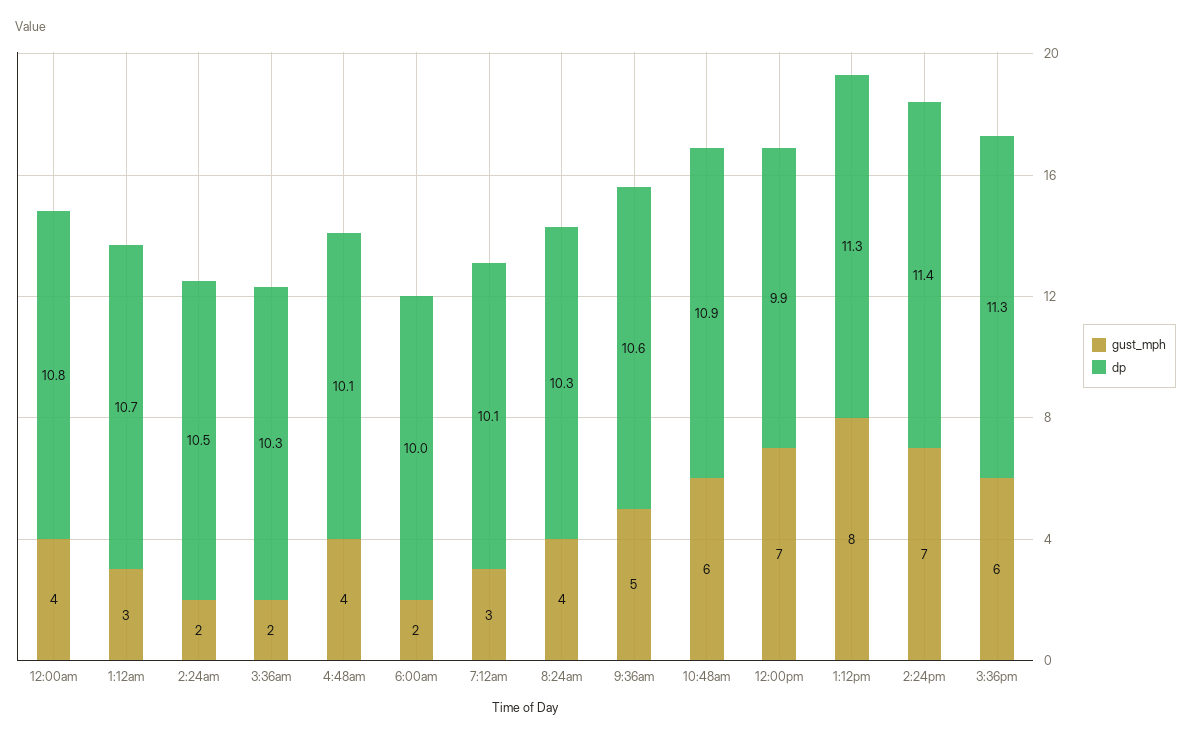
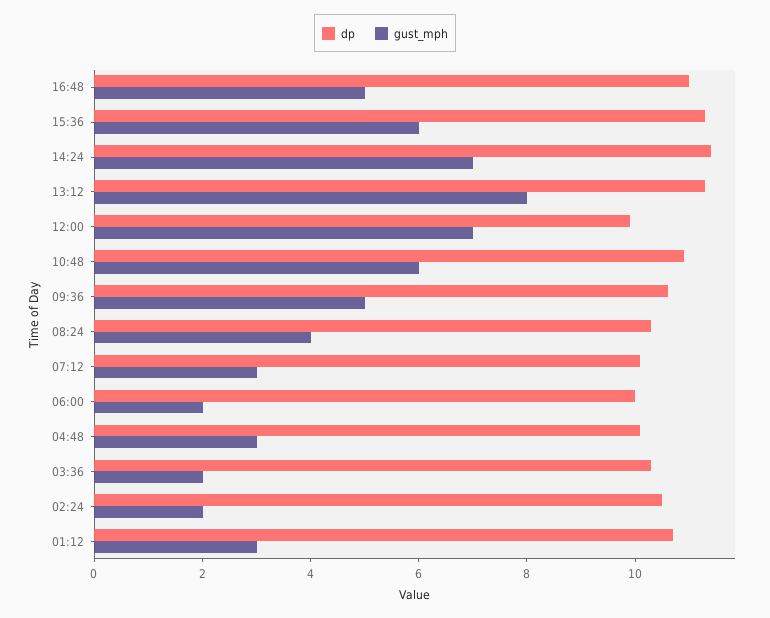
gust_mph, 12:00am: 4 -> none
dp, 12:00am: 10.8 -> none
gust_mph, 4:48am: 4 -> 3
dp, 16:48: none -> 11
gust_mph, 16:48: none -> 5

